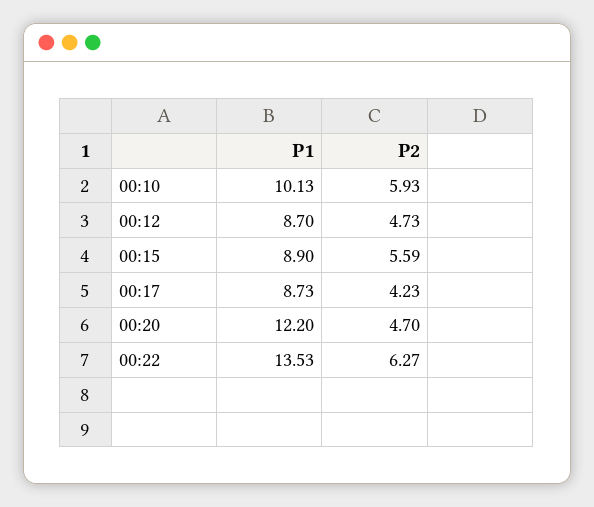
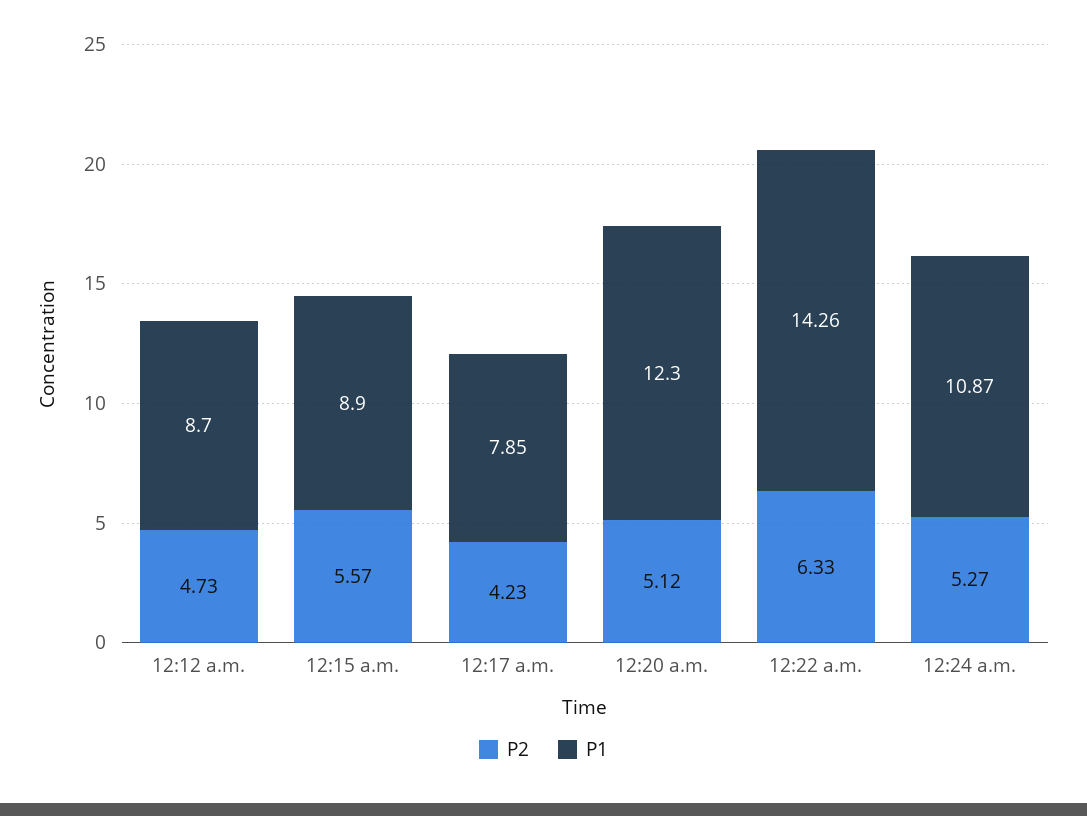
P1, 00:10: 10.13 -> none
P2, 00:10: 5.93 -> none
P2, 00:15: 5.59 -> 5.57
P1, 00:17: 8.73 -> 7.85
P1, 00:20: 12.2 -> 12.3
P2, 00:20: 4.7 -> 5.12
P1, 00:22: 13.53 -> 14.26
P2, 00:22: 6.27 -> 6.33
P2, 12:24 a.m.: none -> 5.27
P1, 12:24 a.m.: none -> 10.87

